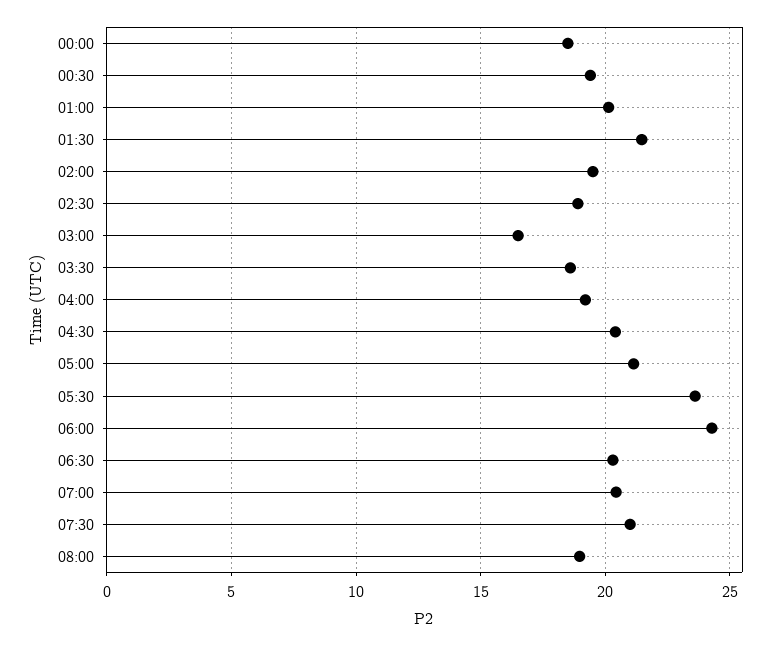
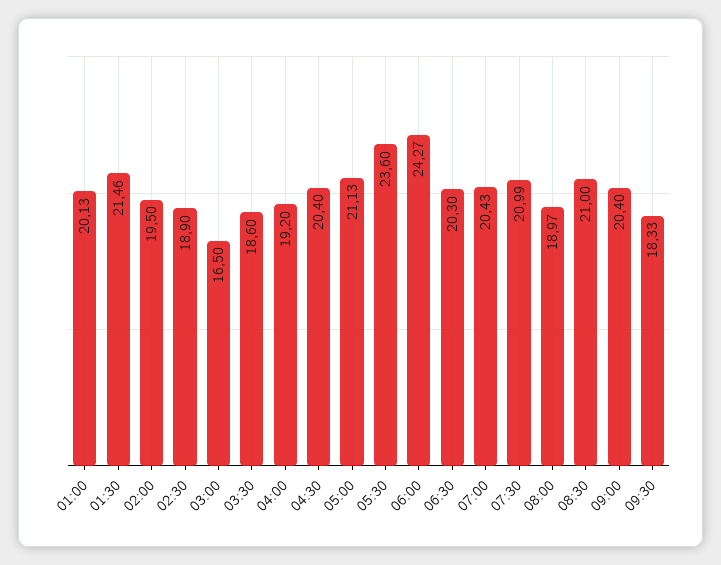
00:00: 18.5 -> none
00:30: 19.5 -> none
08:30: none -> 21
09:00: none -> 20.4
09:30: none -> 18.33

